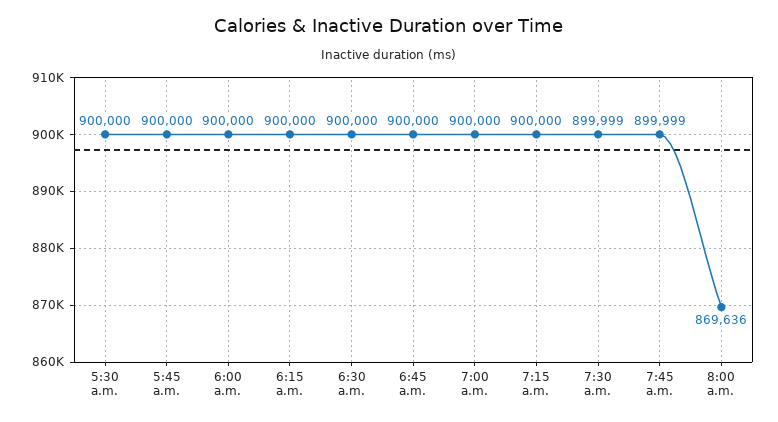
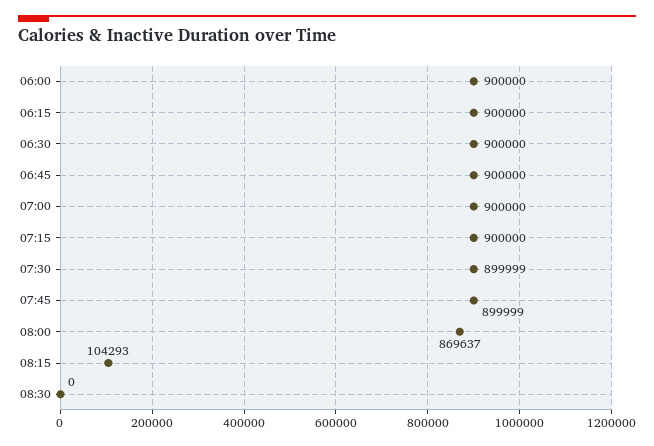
5:30 a.m.: 900000 -> none
5:45 a.m.: 900000 -> none
8:00 a.m.: 869636 -> 869637
08:15: none -> 104293
08:30: none -> 0

